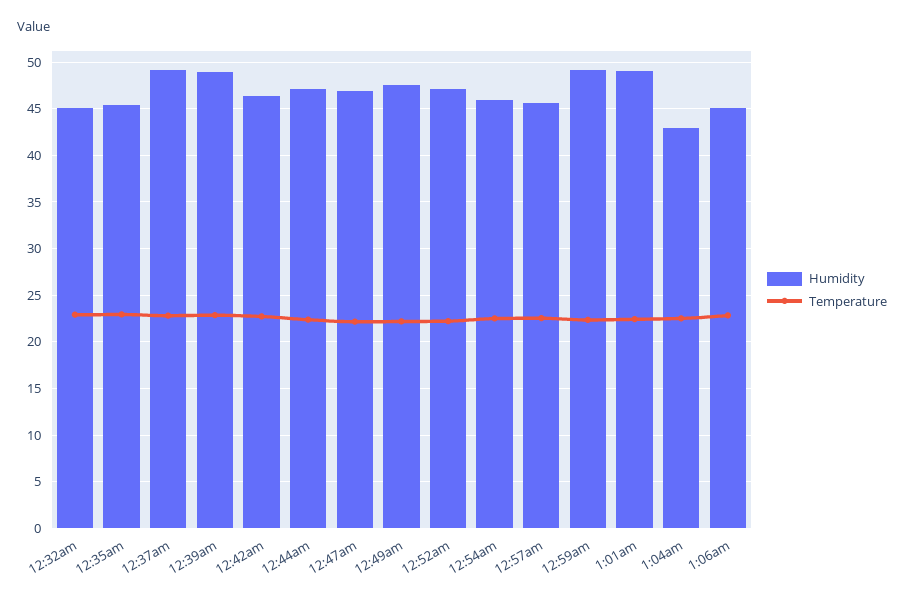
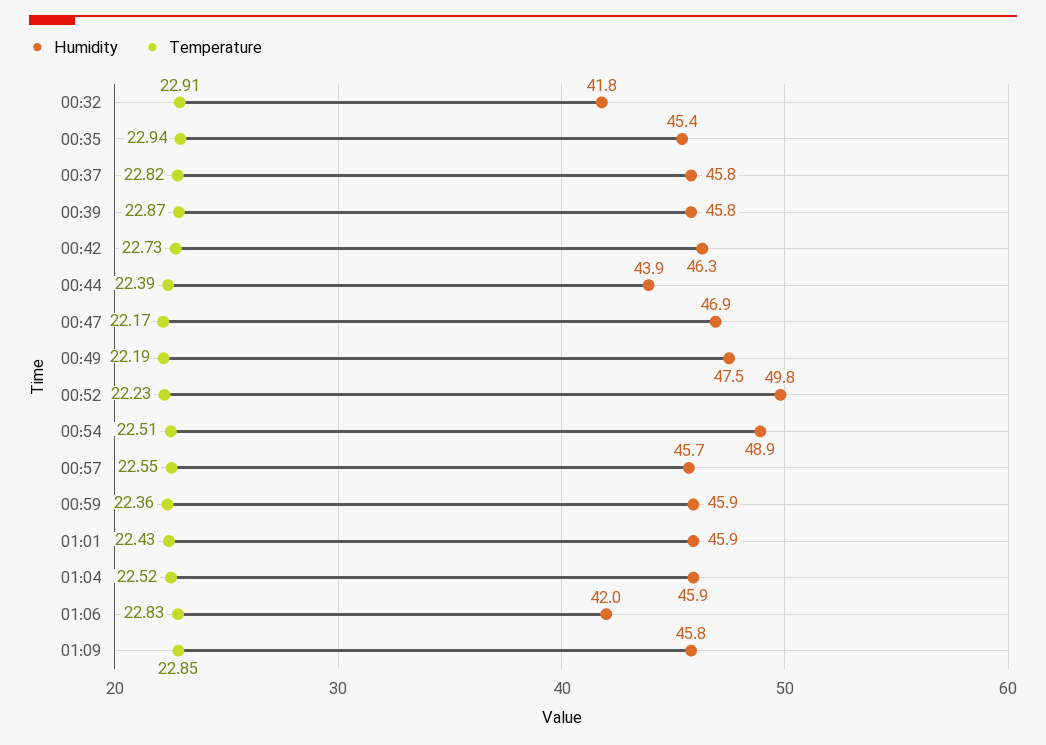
Humidity, 12:32am: 45 -> 41.8
Humidity, 12:37am: 49 -> 45.8
Humidity, 12:39am: 49 -> 45.8
Humidity, 12:44am: 47 -> 43.9
Humidity, 12:52am: 47 -> 49.8
Humidity, 12:54am: 46 -> 48.9
Humidity, 12:59am: 49 -> 45.9
Humidity, 1:01am: 49 -> 45.9
Humidity, 1:04am: 43 -> 45.9
Humidity, 1:06am: 45 -> 42
Humidity, 01:09: none -> 45.8
Temperature, 01:09: none -> 22.85

